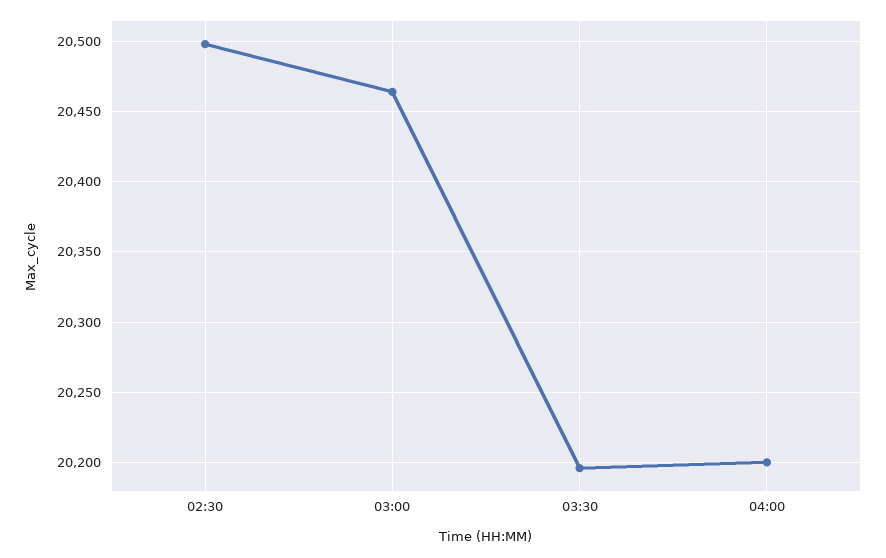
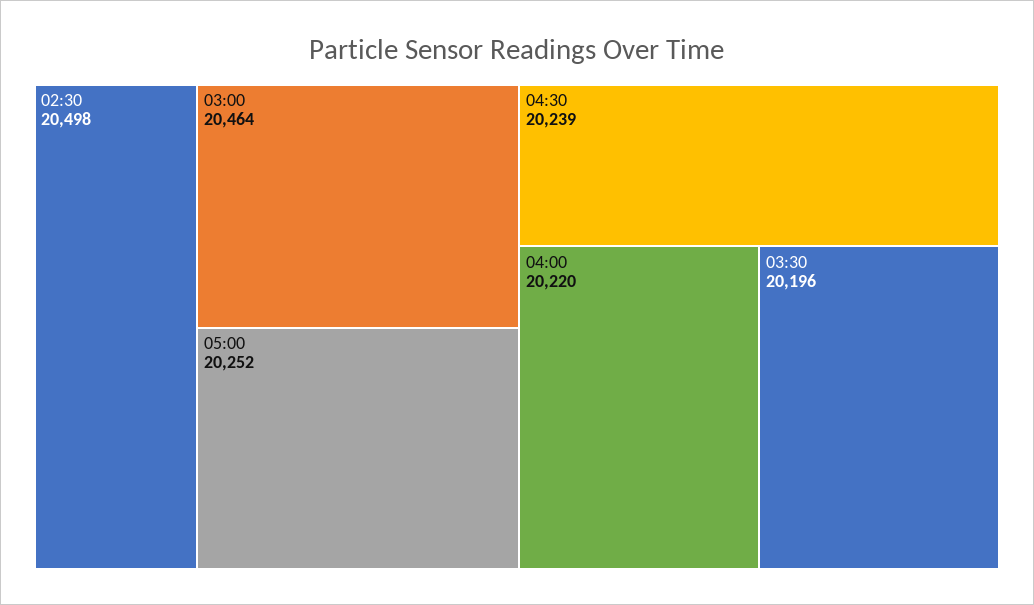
04:00: 20200 -> 20220
05:00: none -> 20252
04:30: none -> 20239

